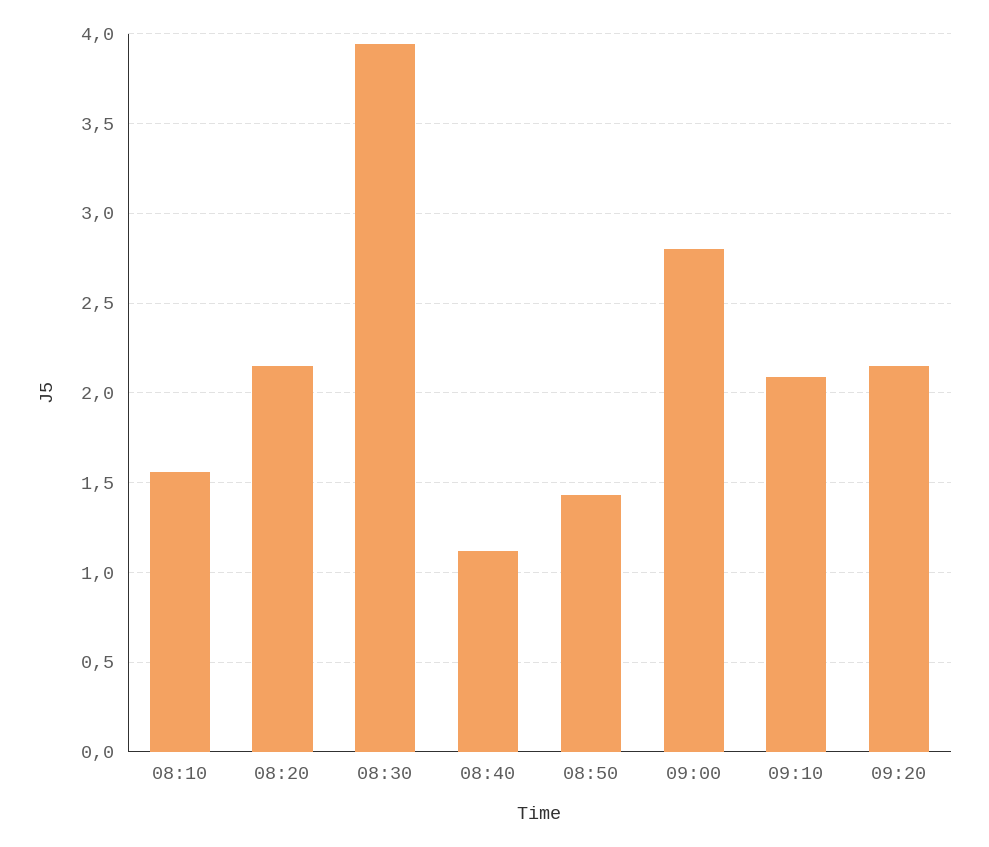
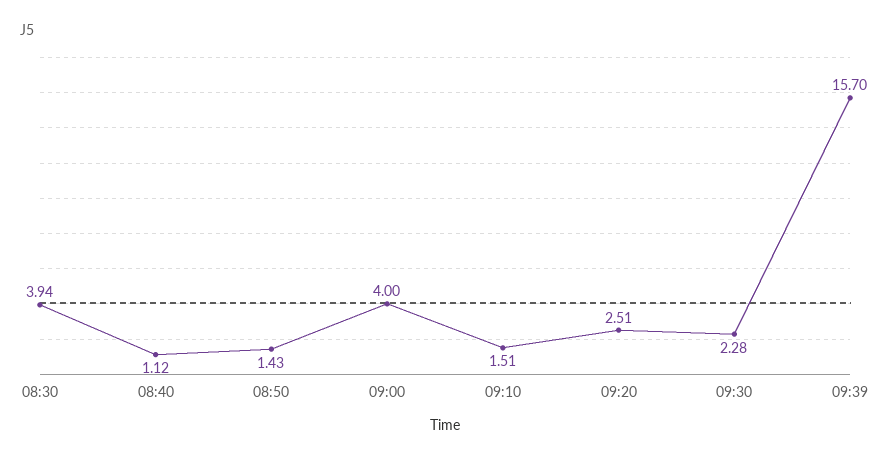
08:10: 1.55 -> none
08:20: 2.15 -> none
09:00: 2.8 -> 4
09:10: 2.1 -> 1.51
09:20: 2.15 -> 2.51
09:30: none -> 2.28
09:39: none -> 15.7

